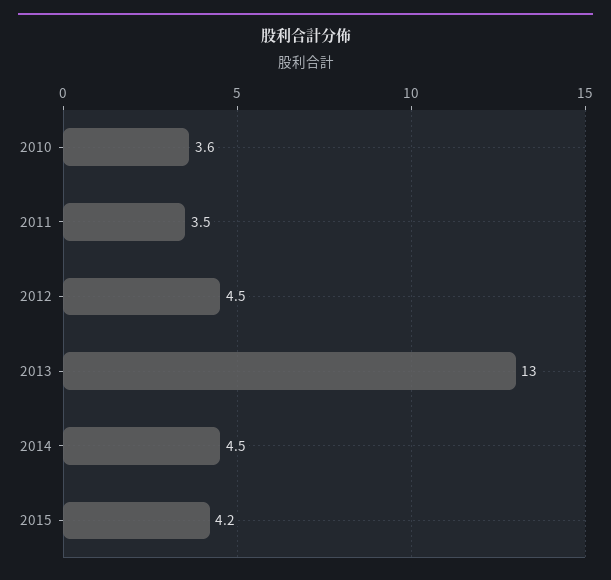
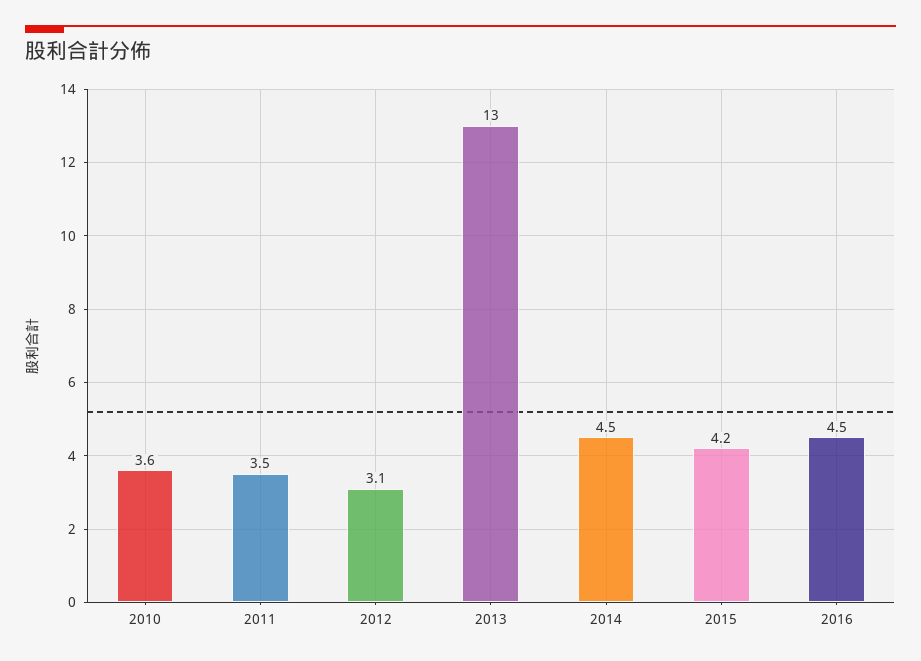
2012: 4.5 -> 3.1
2016: none -> 4.5

